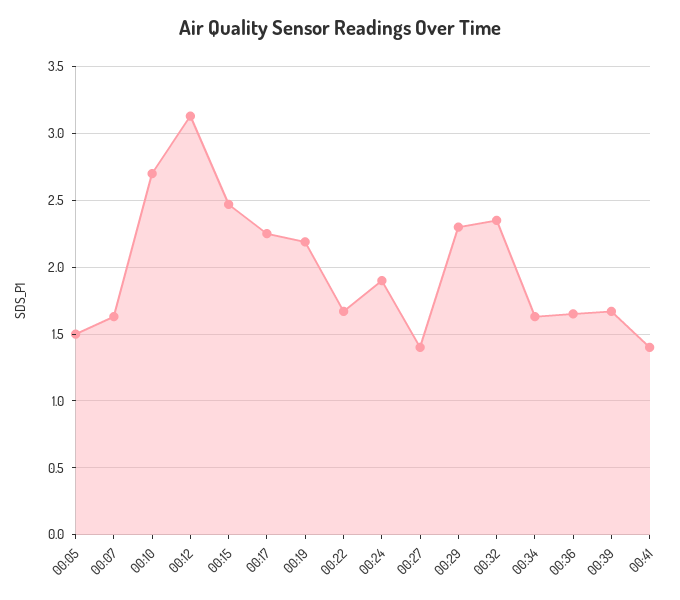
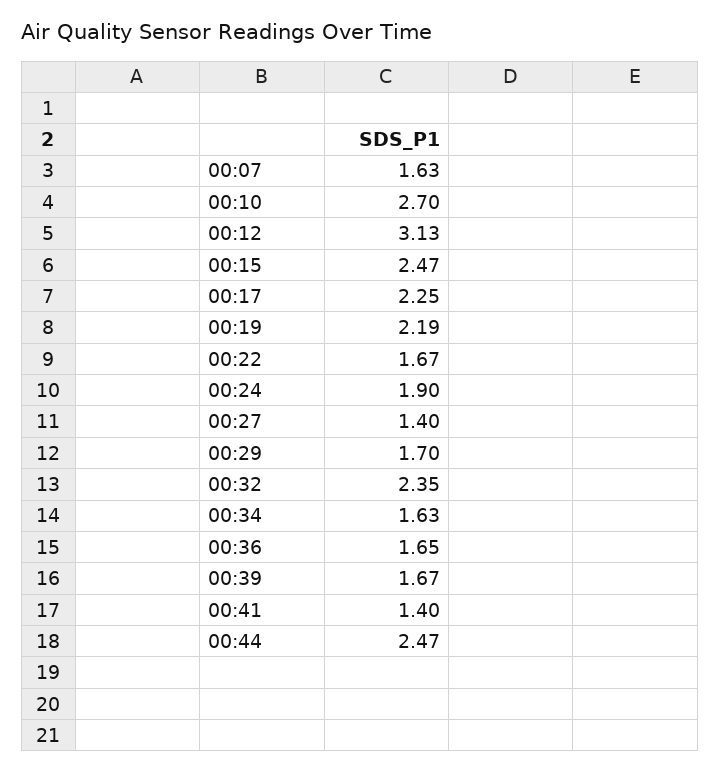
00:05: 1.5 -> none
00:29: 2.3 -> 1.7
00:44: none -> 2.47

